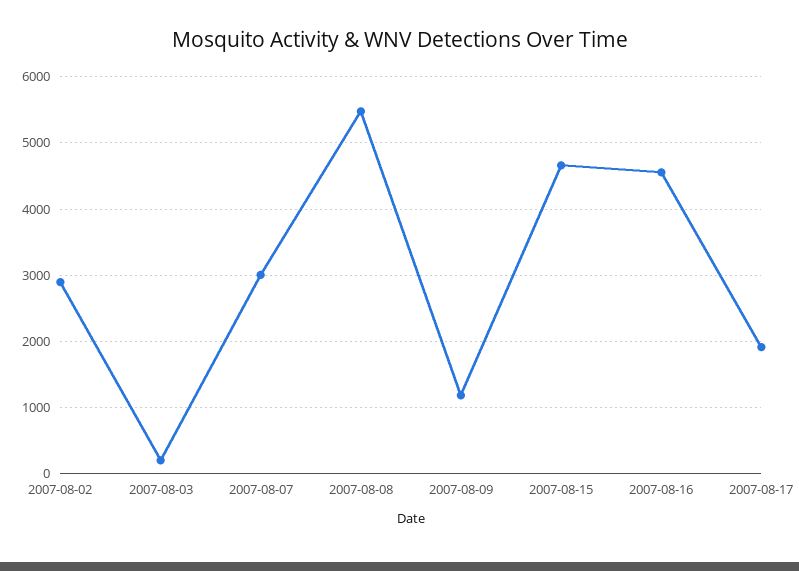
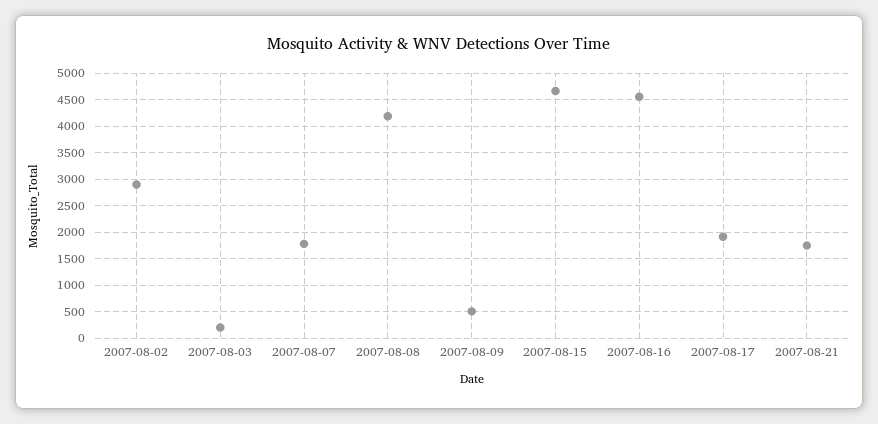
2007-08-07: 3000 -> 1750
2007-08-08: 5500 -> 4250
2007-08-09: 1200 -> 500
2007-08-21: none -> 1750

